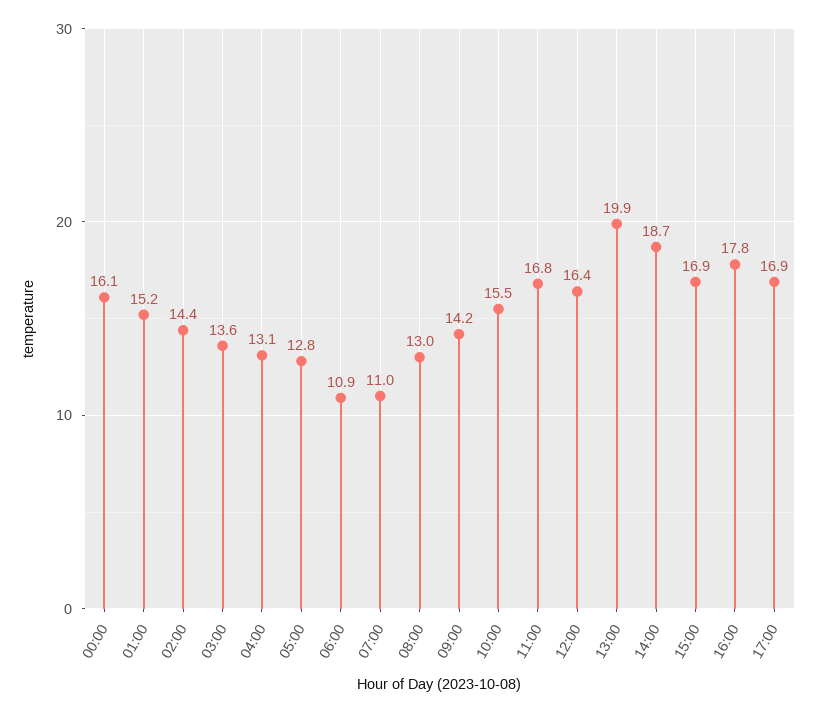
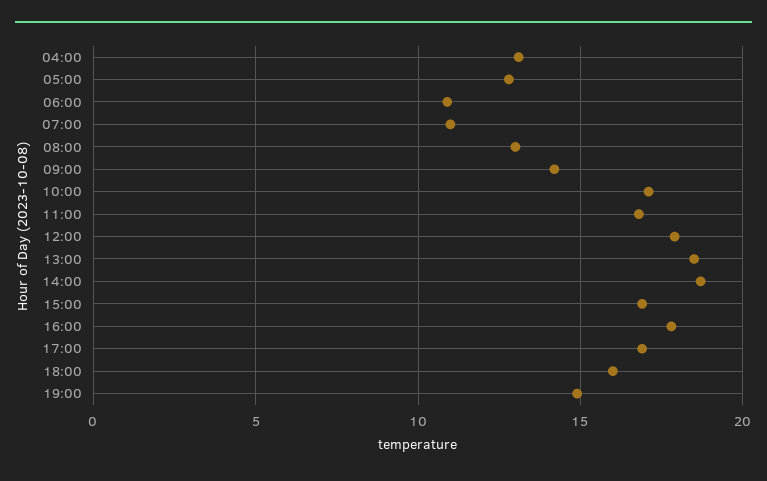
00:00: 16.1 -> none
01:00: 15.2 -> none
02:00: 14.4 -> none
03:00: 13.6 -> none
10:00: 15.5 -> 17
12:00: 16.4 -> 18
13:00: 19.9 -> 18.5
18:00: none -> 16
19:00: none -> 15

